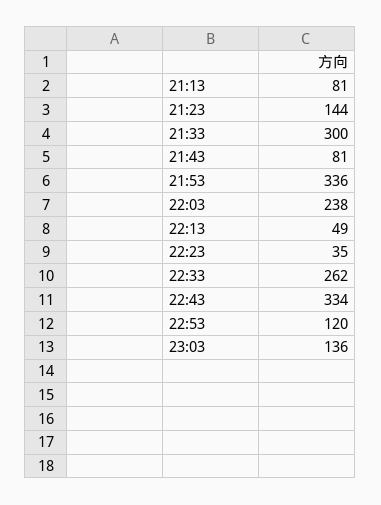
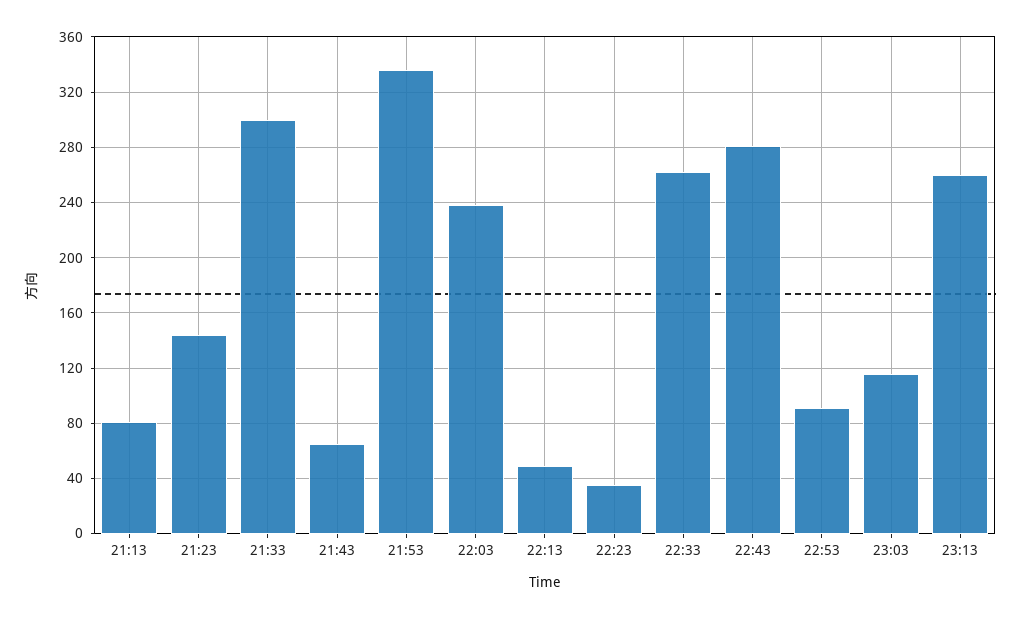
21:43: 81 -> 65
22:43: 334 -> 280
22:53: 120 -> 90
23:03: 136 -> 115
23:13: none -> 260

